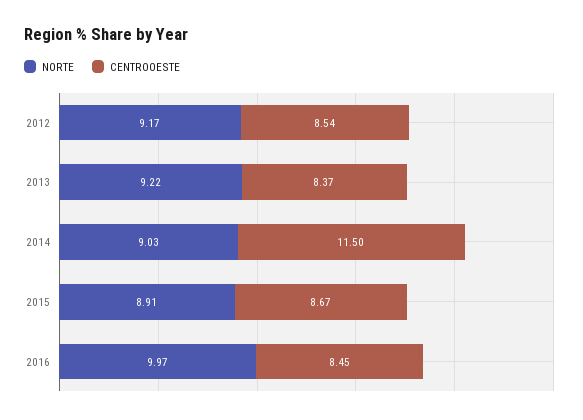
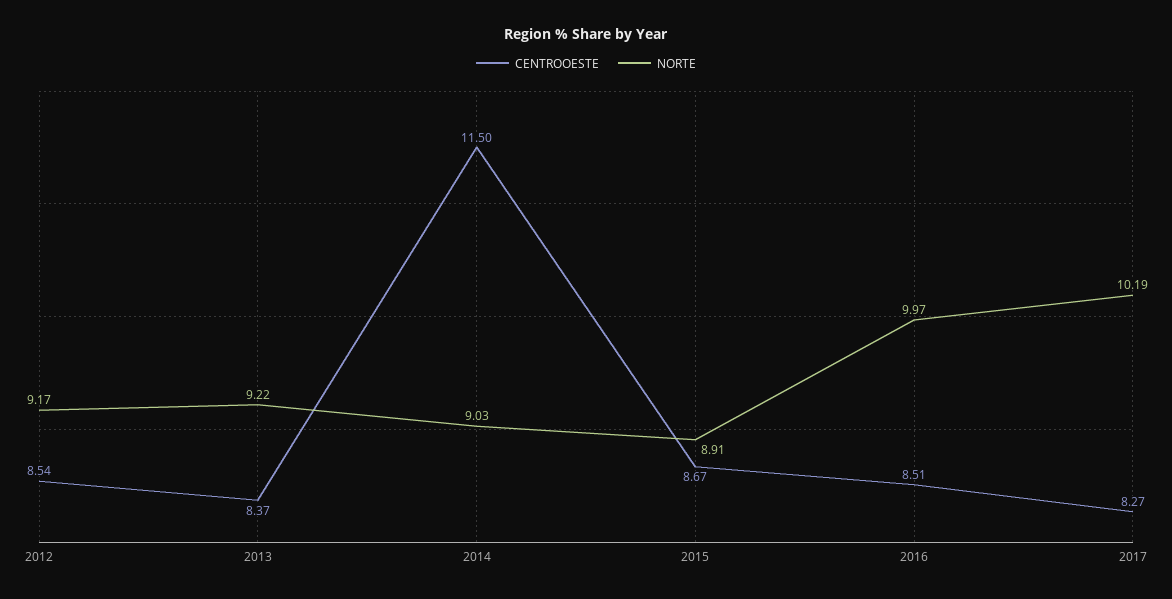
CENTROOESTE, 2016: 8.45 -> 8.51
CENTROOESTE, 2017: none -> 8.27
NORTE, 2017: none -> 10.19

